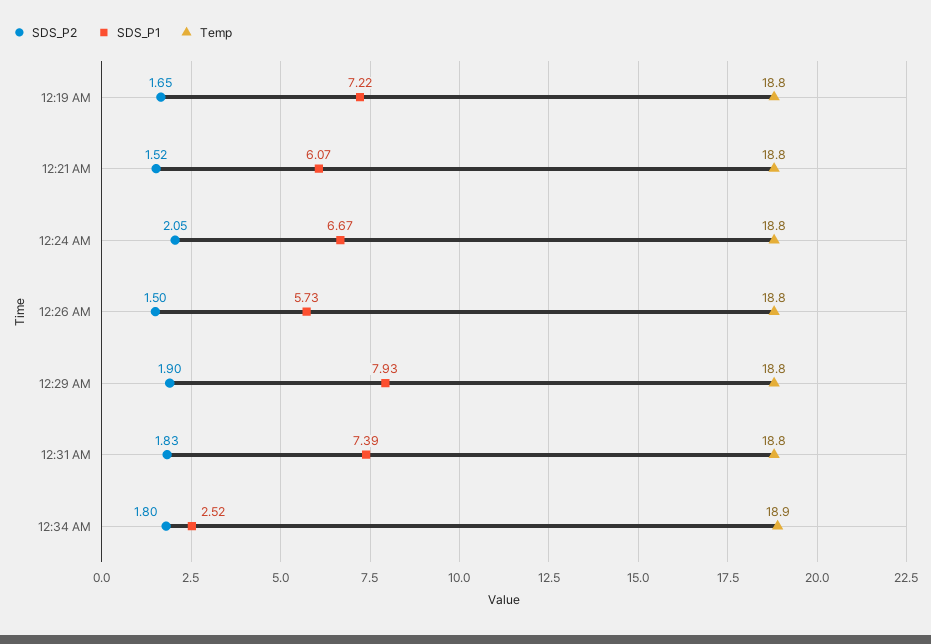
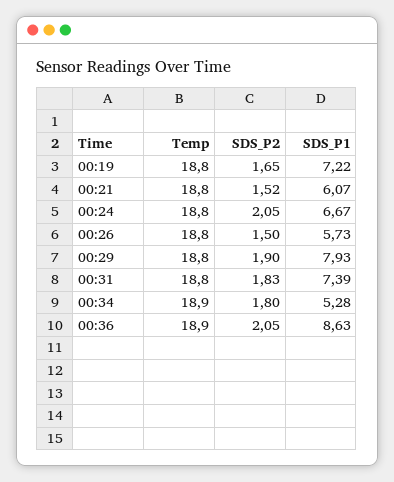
SDS_P1, 12:34 AM: 2.52 -> 5.28
Temp, 00:36: none -> 18.9
SDS_P2, 00:36: none -> 2.05
SDS_P1, 00:36: none -> 8.63

